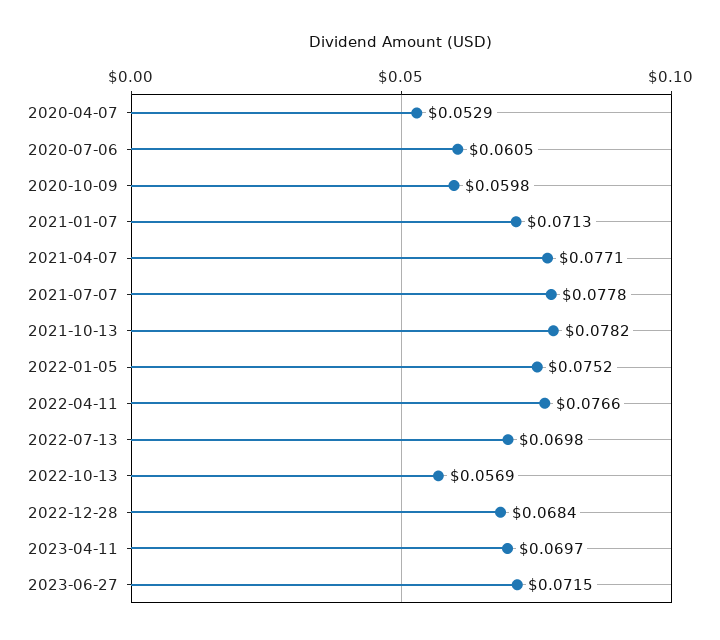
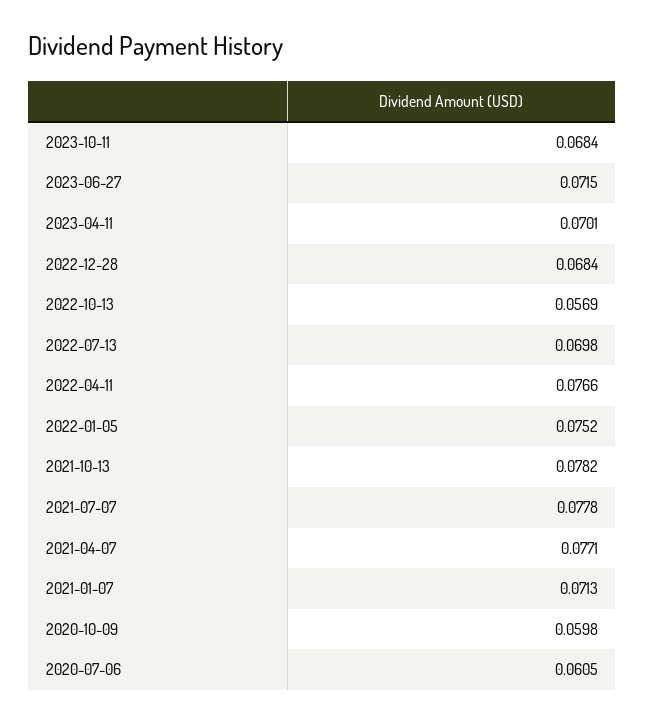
2020-04-07: 0.0529 -> none
2023-04-11: 0.0697 -> 0.0701
2023-10-11: none -> 0.0684

